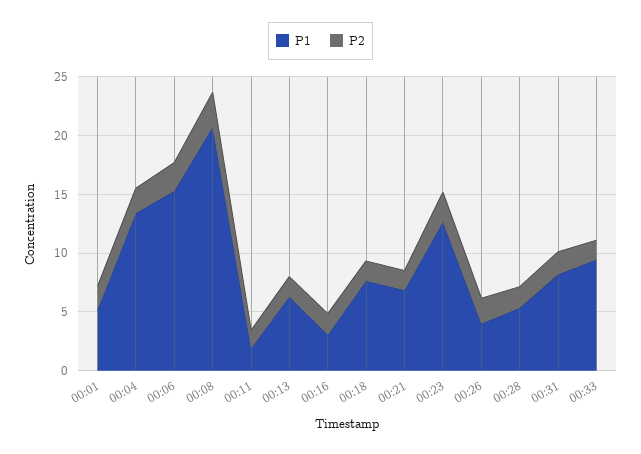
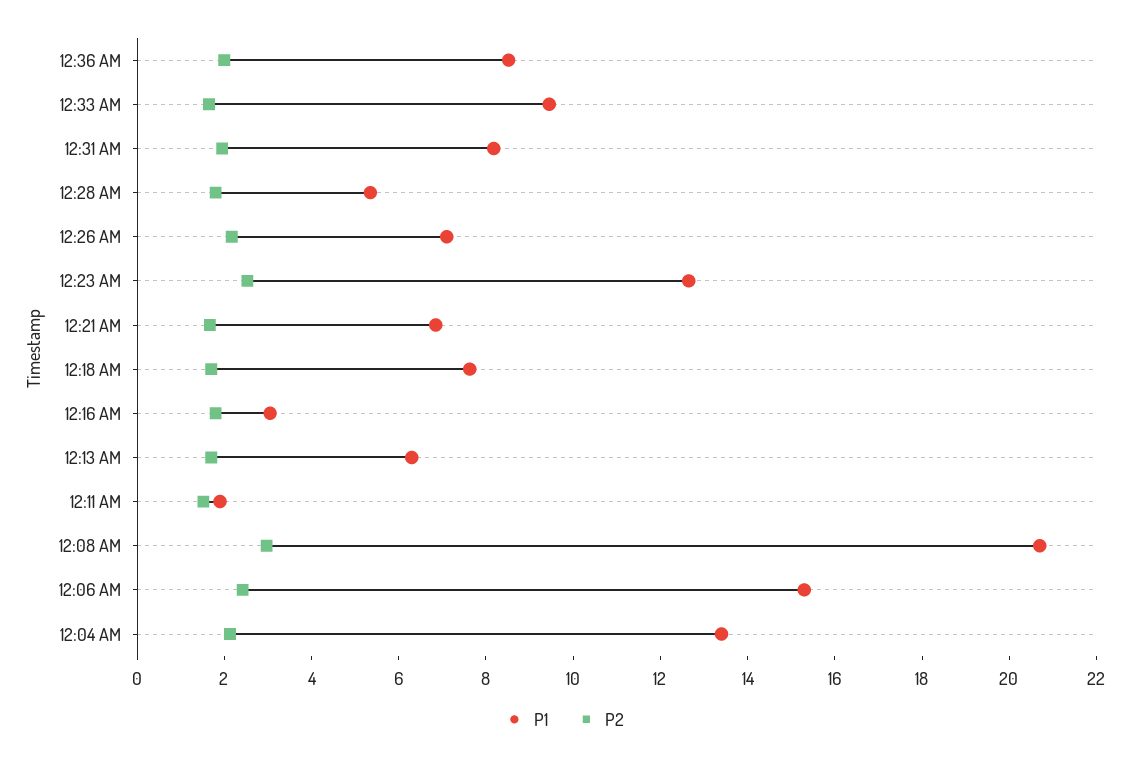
P1, 00:01: 5 -> none
P2, 00:01: 2 -> none
P1, 00:26: 4 -> 7
P1, 12:36 AM: none -> 8.5
P2, 12:36 AM: none -> 2

